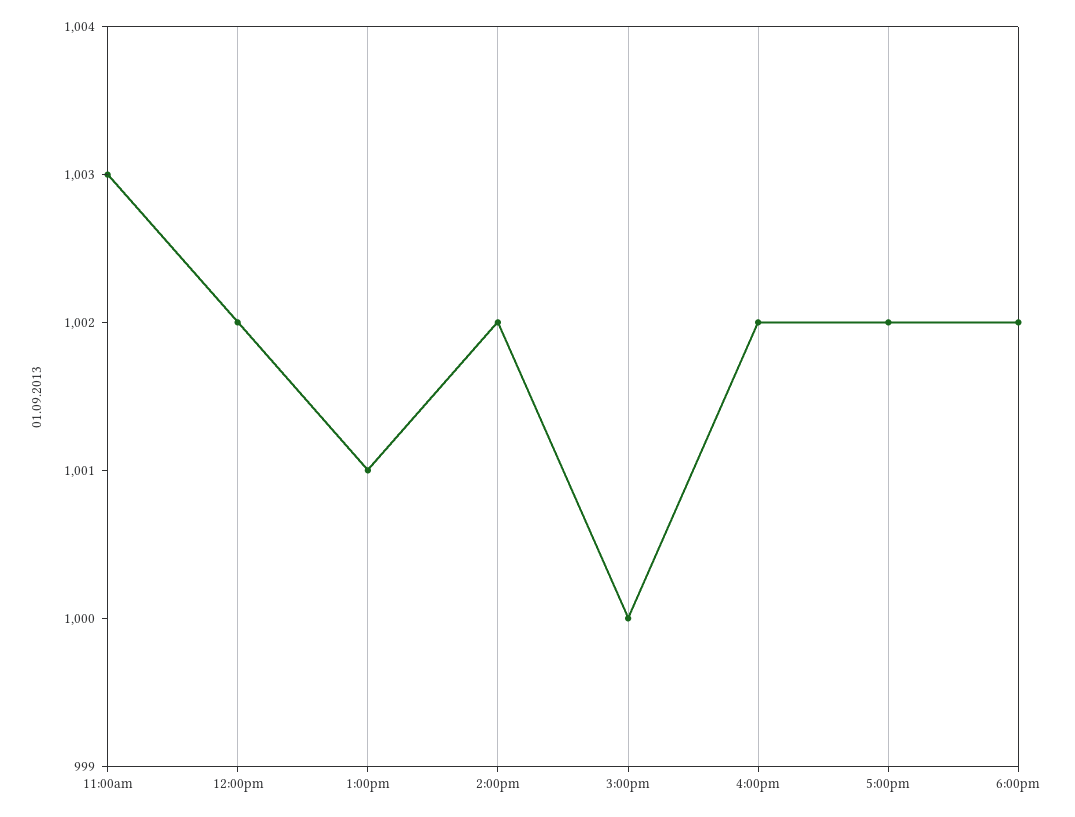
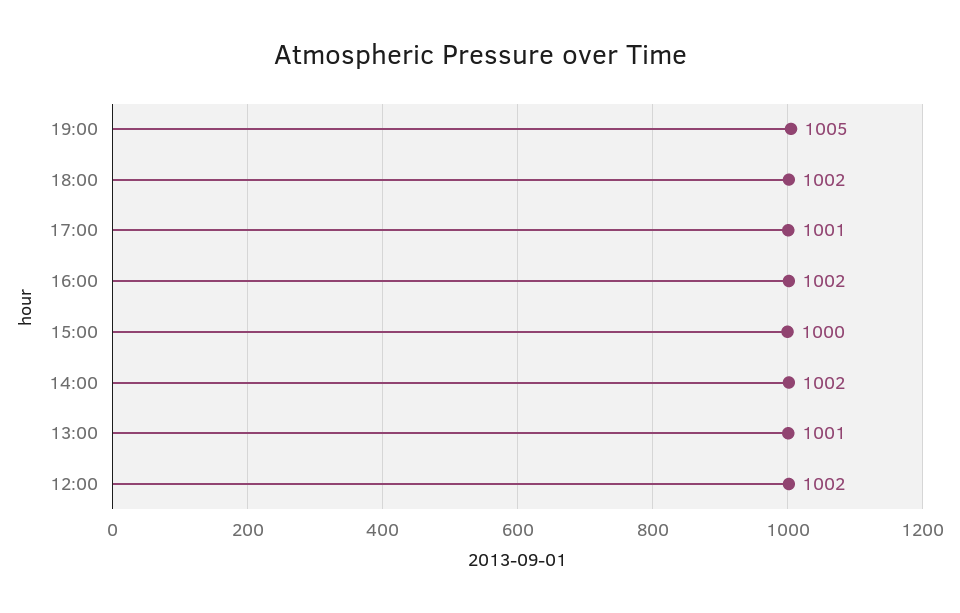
11:00am: 1003 -> none
5:00pm: 1002 -> 1001
19:00: none -> 1005

